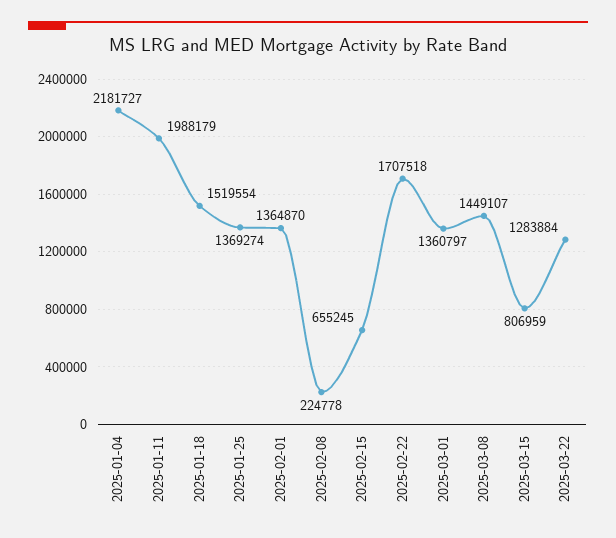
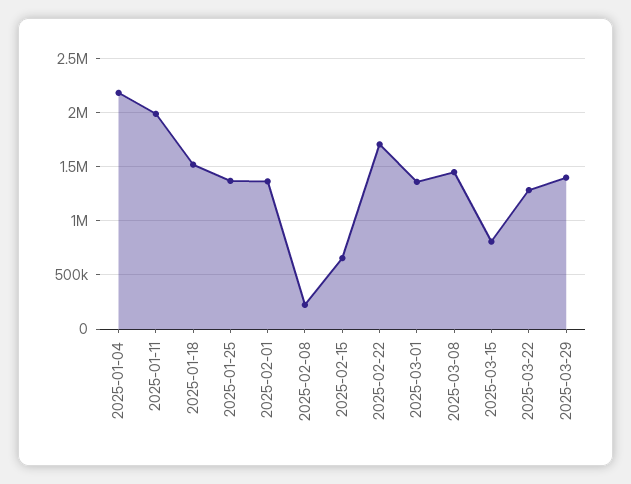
2025-03-29: none -> 1400000

